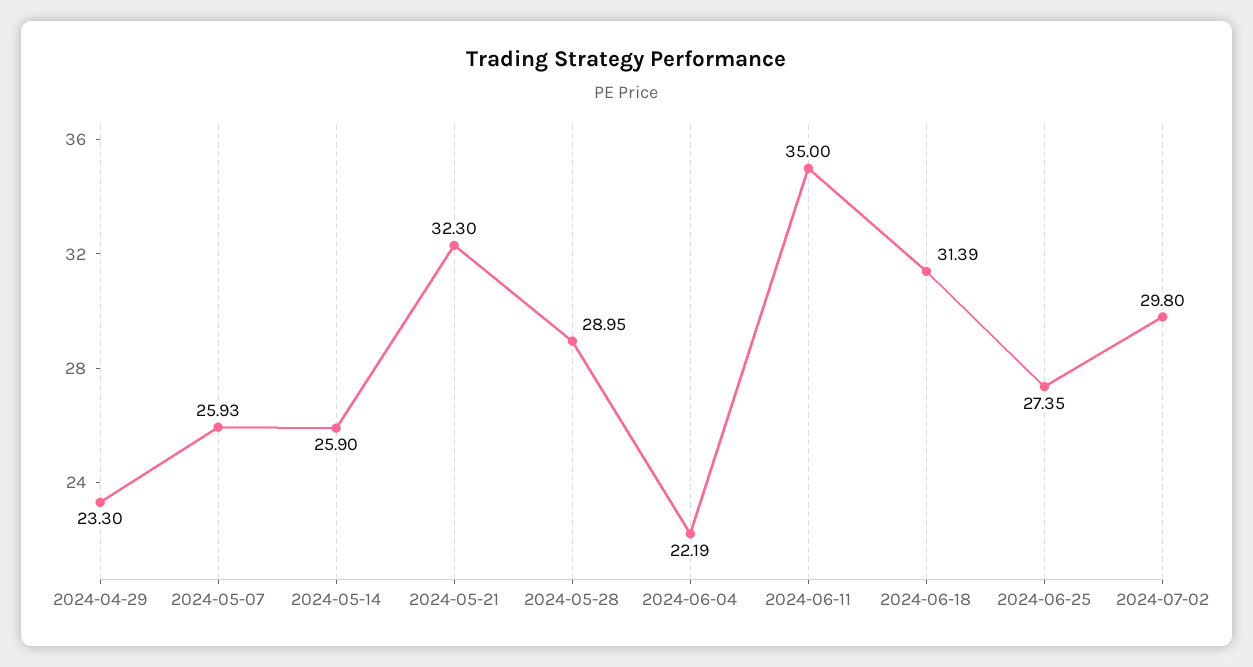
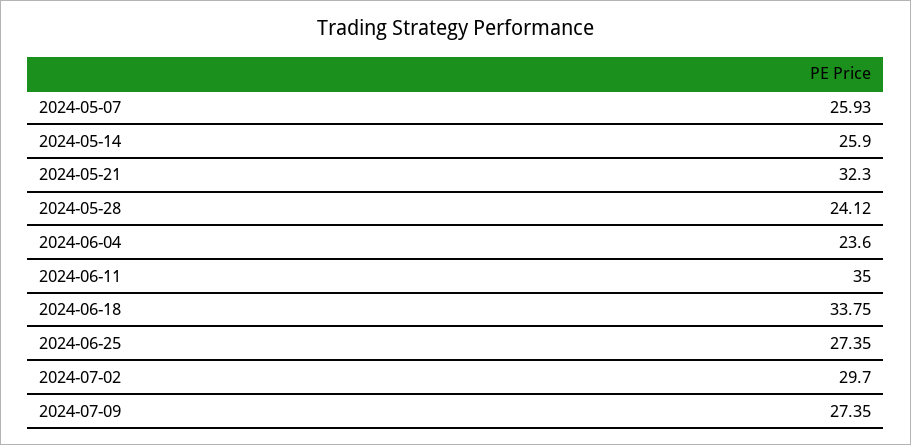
2024-04-29: 23.3 -> none
2024-05-28: 28.95 -> 24.12
2024-06-04: 22.19 -> 23.6
2024-06-18: 31.39 -> 33.75
2024-07-02: 29.8 -> 29.7
2024-07-09: none -> 27.35

